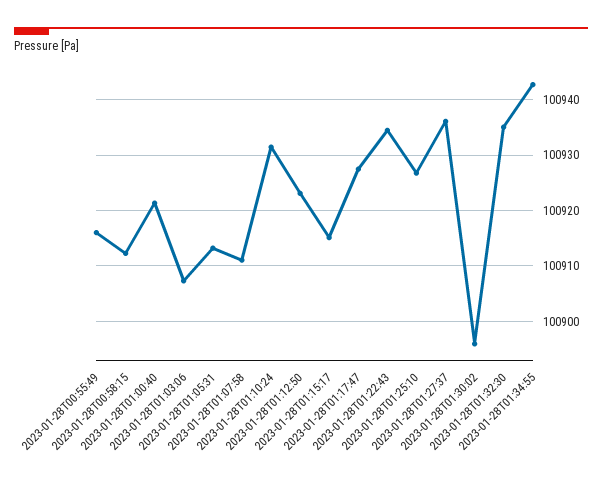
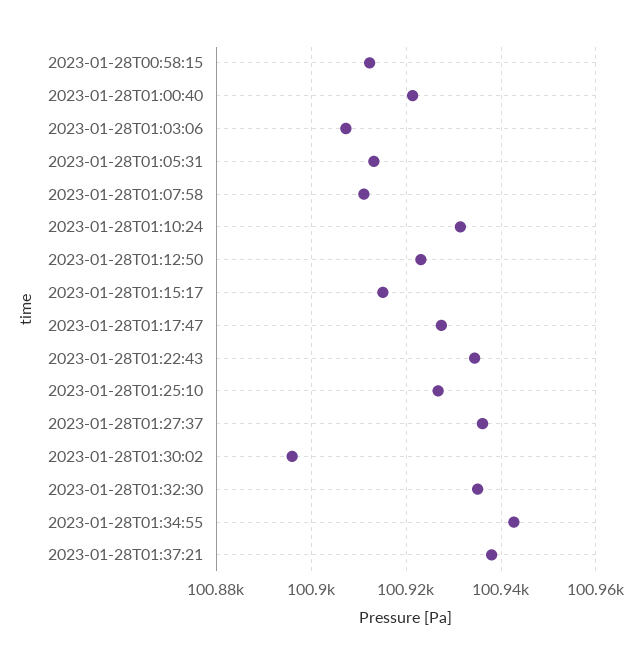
2023-01-28T00:55:49: 100916 -> none
2023-01-28T01:37:21: none -> 100938

